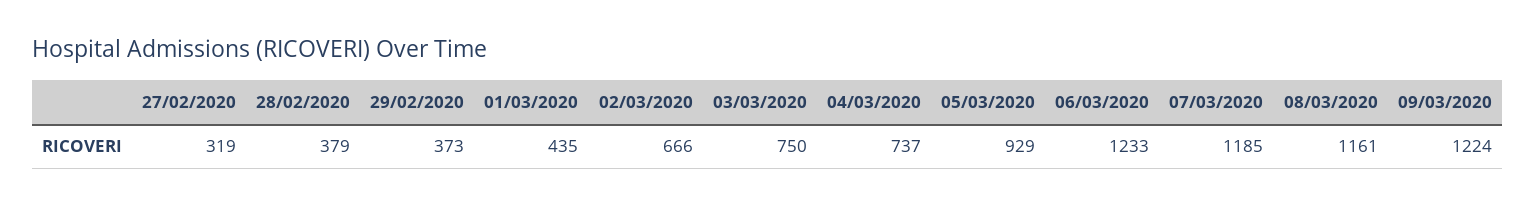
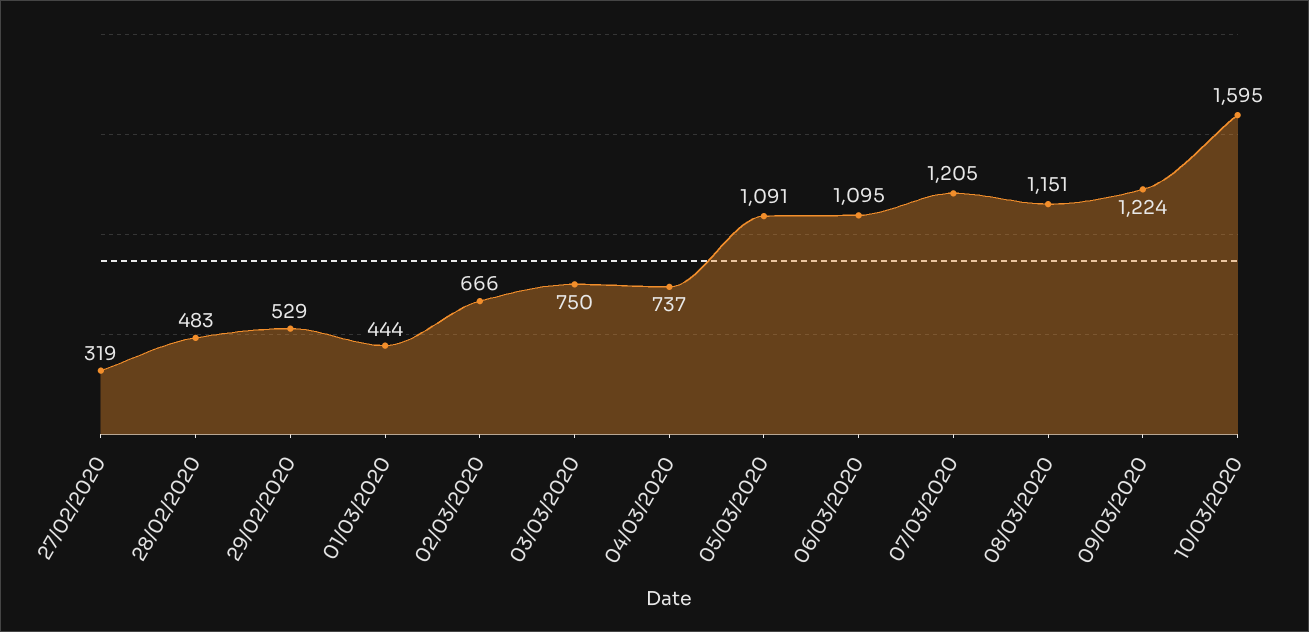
28/02/2020: 379 -> 483
29/02/2020: 373 -> 529
01/03/2020: 435 -> 444
05/03/2020: 929 -> 1091
06/03/2020: 1233 -> 1095
07/03/2020: 1185 -> 1205
08/03/2020: 1161 -> 1151
10/03/2020: none -> 1595

